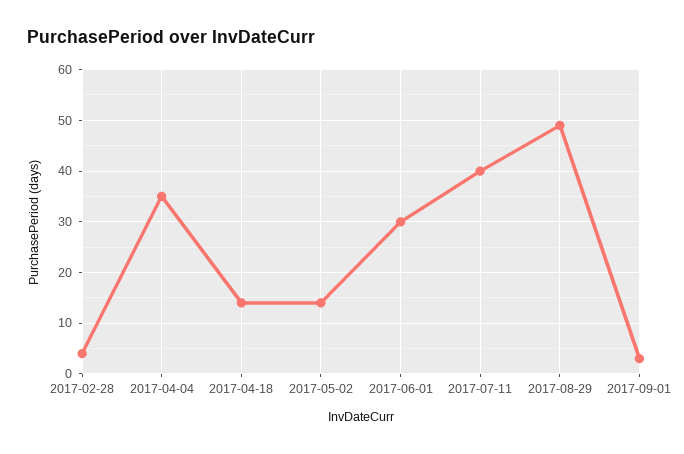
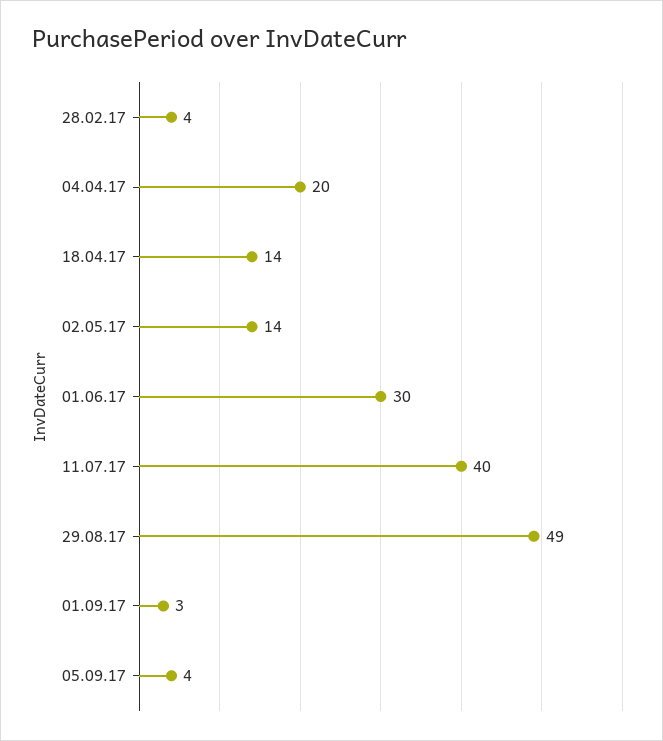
2017-04-04: 35 -> 20
05.09.17: none -> 4

